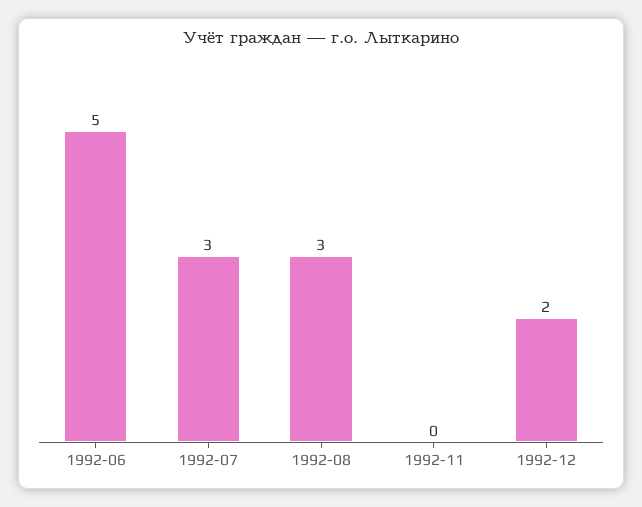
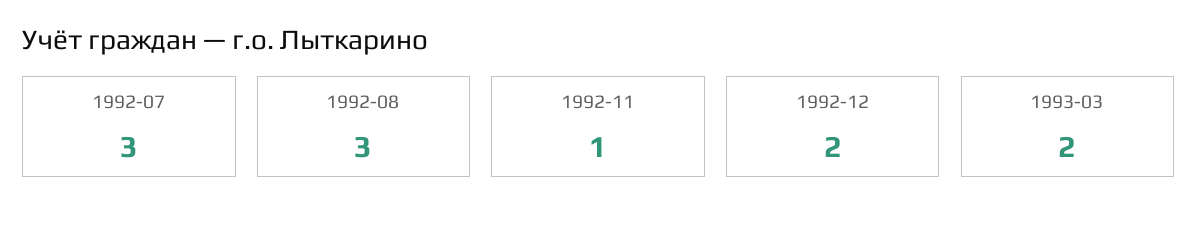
1992-06: 5 -> none
1992-11: 0 -> 1
1993-03: none -> 2

